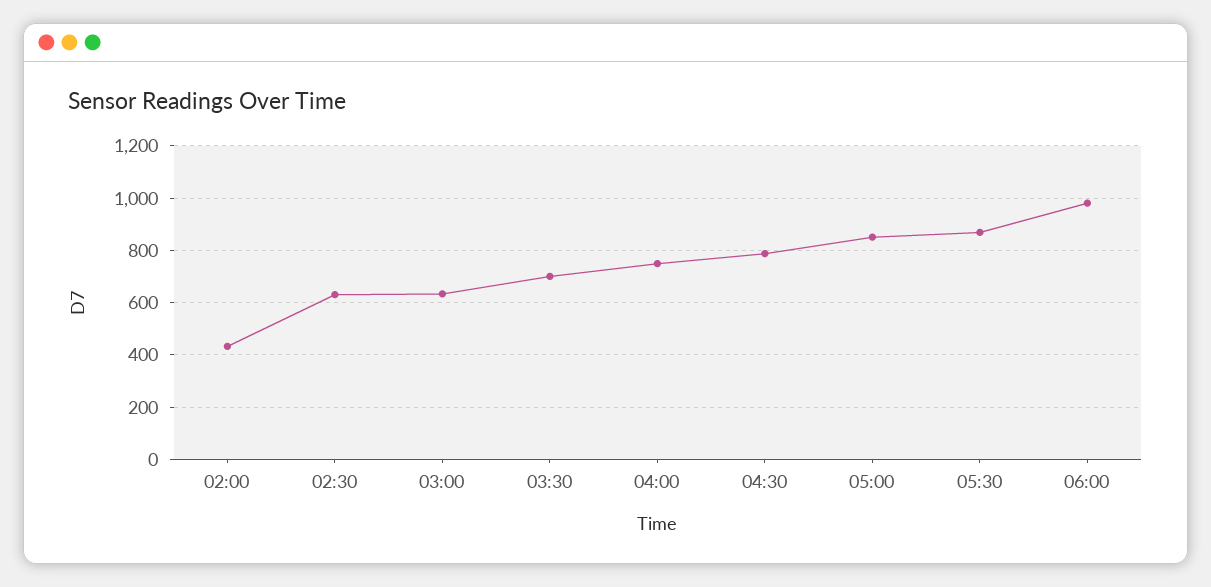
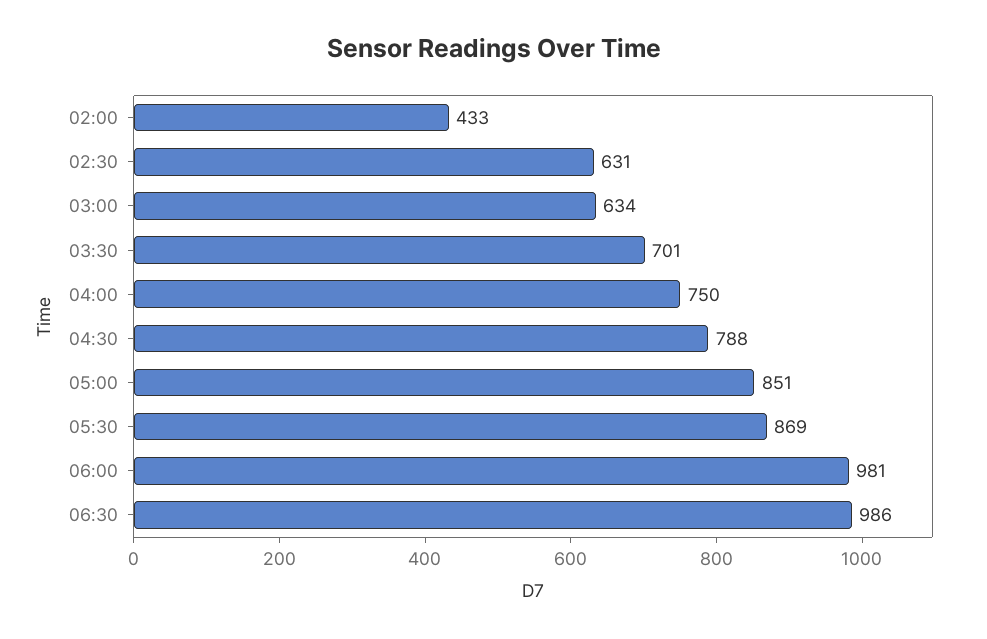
06:30: none -> 986

